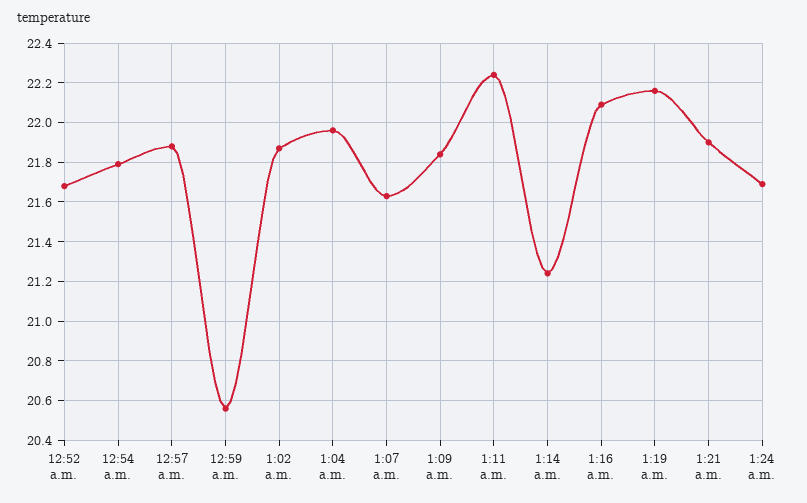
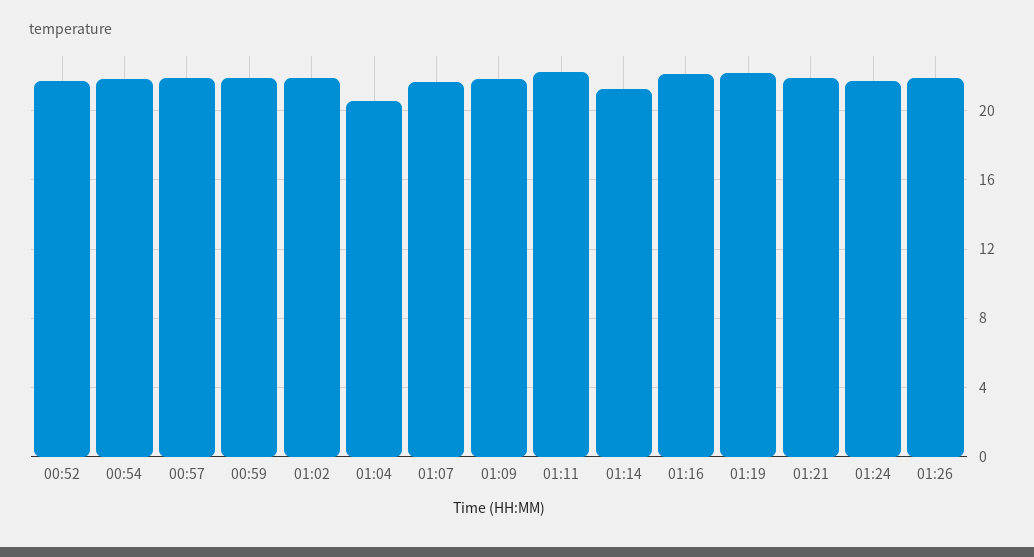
12:59 a.m.: 20.55 -> 22
1:04 a.m.: 21.95 -> 20.5
01:26: none -> 22

